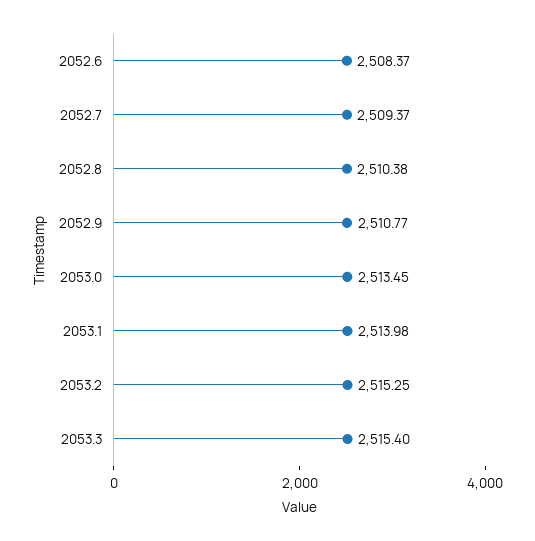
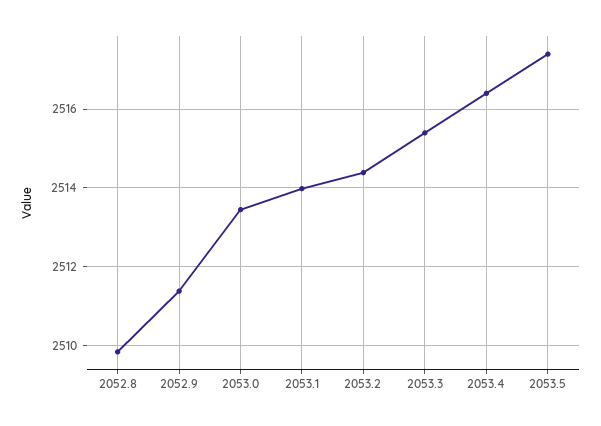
2052.6: 2508.37 -> none
2052.7: 2509.37 -> none
2052.8: 2510.38 -> 2509.8
2052.9: 2510.77 -> 2511.4
2053.2: 2515.25 -> 2514.4
2053.4: none -> 2516.4
2053.5: none -> 2517.4

